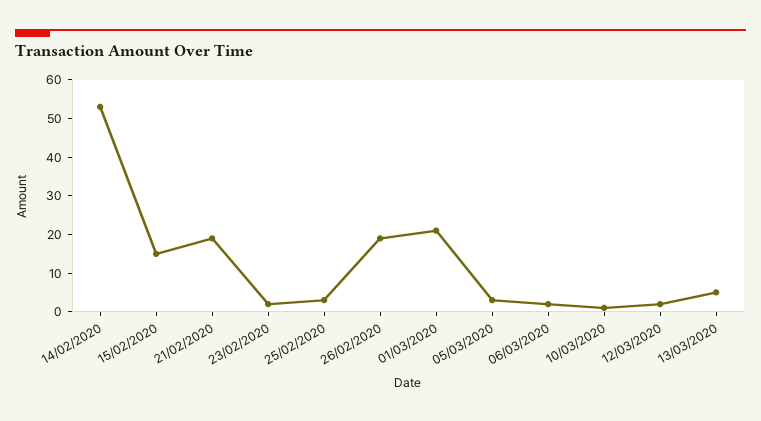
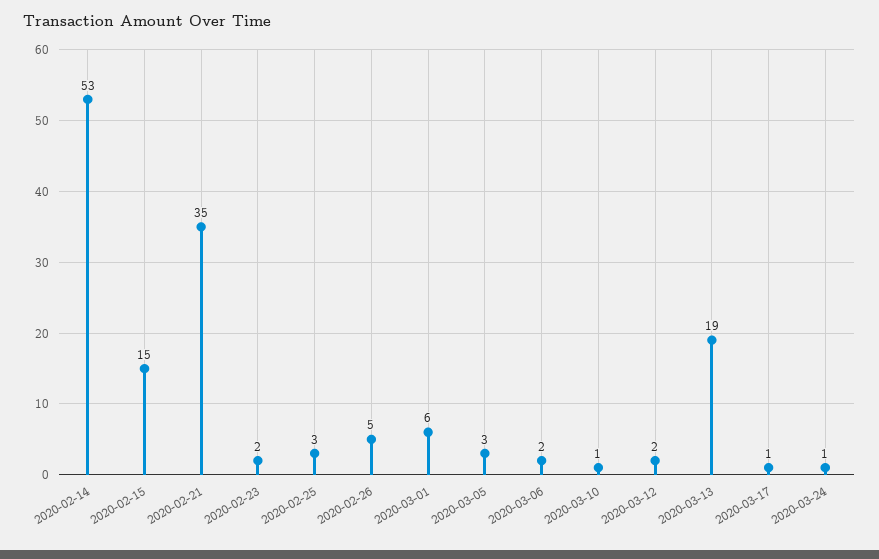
21/02/2020: 20 -> 35
26/02/2020: 20 -> 5
01/03/2020: 20 -> 6
13/03/2020: 5 -> 19
2020-03-17: none -> 1
2020-03-24: none -> 1

